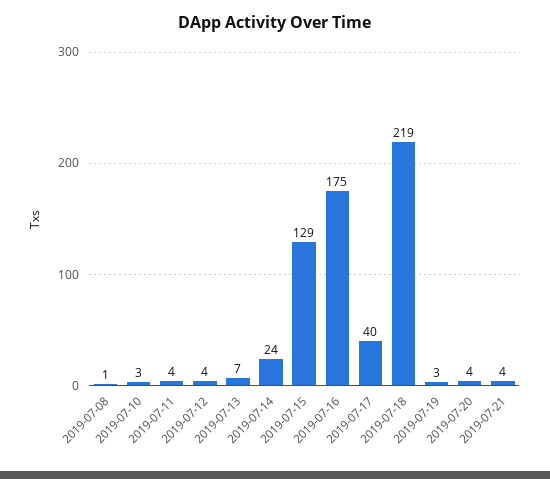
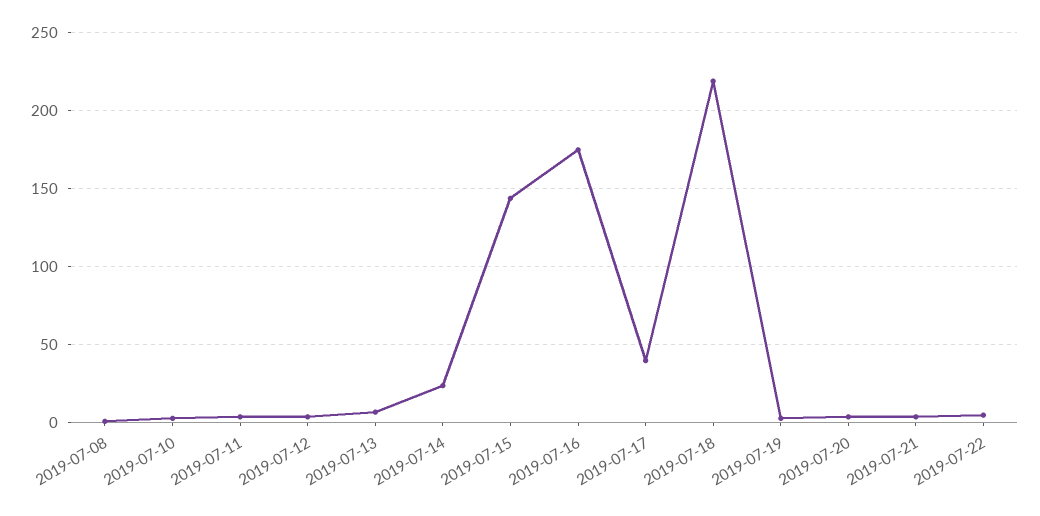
2019-07-15: 129 -> 145
2019-07-22: none -> 5

